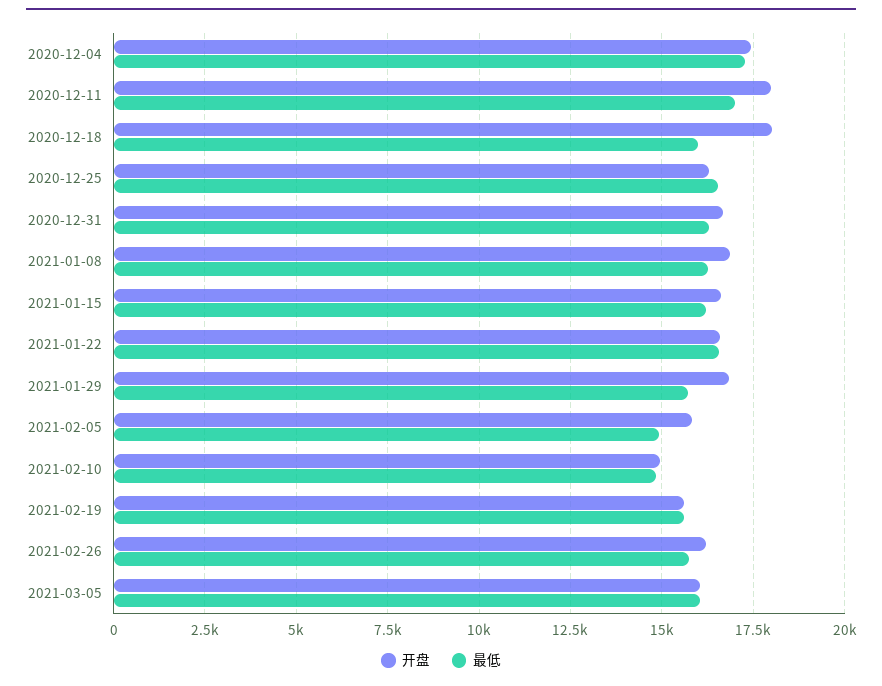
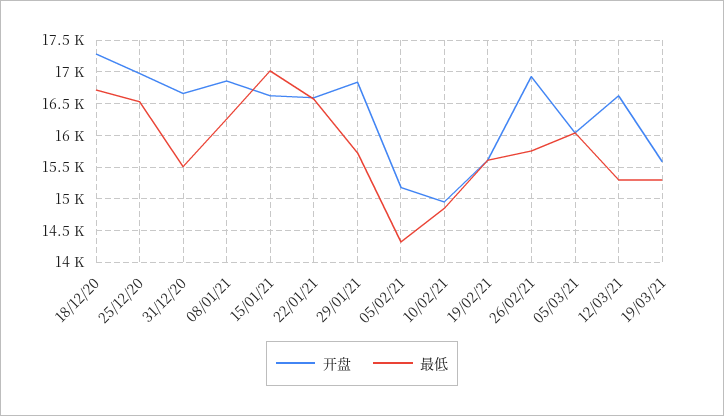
开盘, 2020-12-04: 17500 -> none
最低, 2020-12-04: 17250 -> none
开盘, 2020-12-11: 18000 -> none
最低, 2020-12-11: 17000 -> none
开盘, 2020-12-18: 18000 -> 17300
最低, 2020-12-18: 16000 -> 16700
开盘, 2020-12-25: 16250 -> 17000
最低, 2020-12-31: 16250 -> 15500
最低, 2021-01-15: 16250 -> 17000
开盘, 2021-02-05: 15750 -> 15200
最低, 2021-02-05: 15000 -> 14300
开盘, 2021-02-26: 16250 -> 16900
开盘, 12/03/21: none -> 16600
最低, 12/03/21: none -> 15300
开盘, 19/03/21: none -> 15600
最低, 19/03/21: none -> 15300

